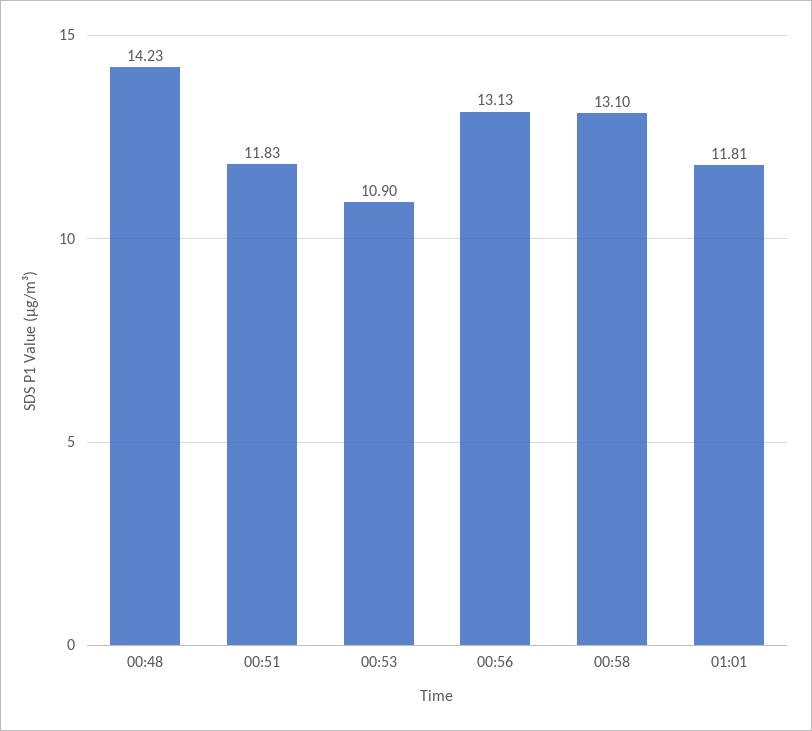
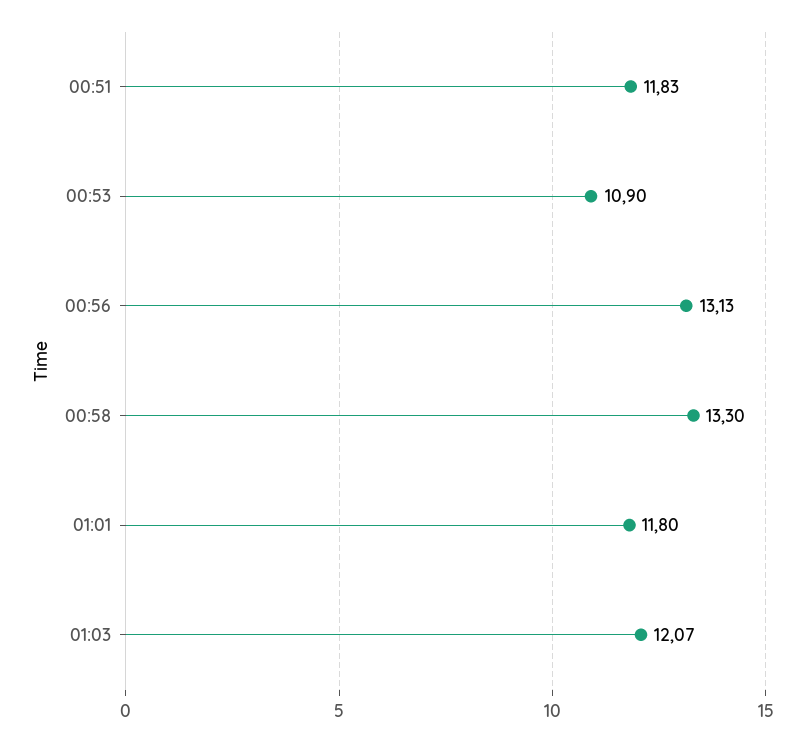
00:48: 14.23 -> none
00:58: 13.1 -> 13.3
01:01: 11.81 -> 11.8
01:03: none -> 12.07

